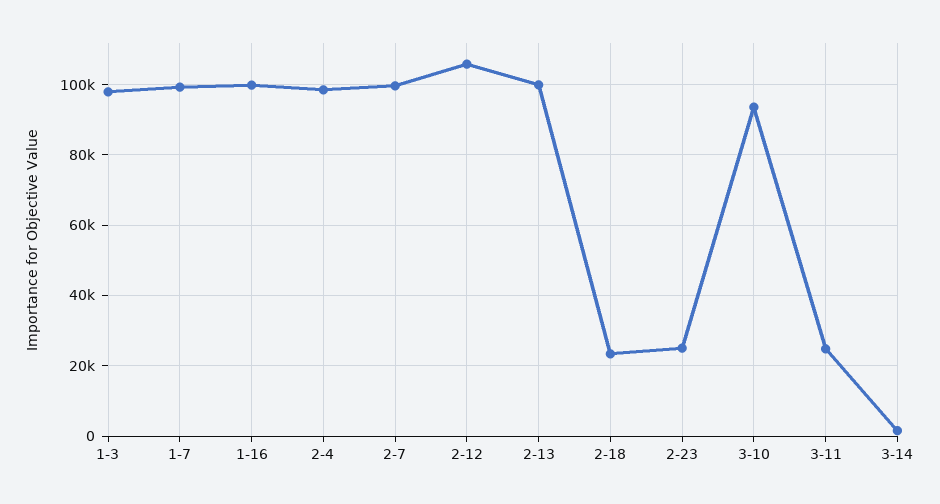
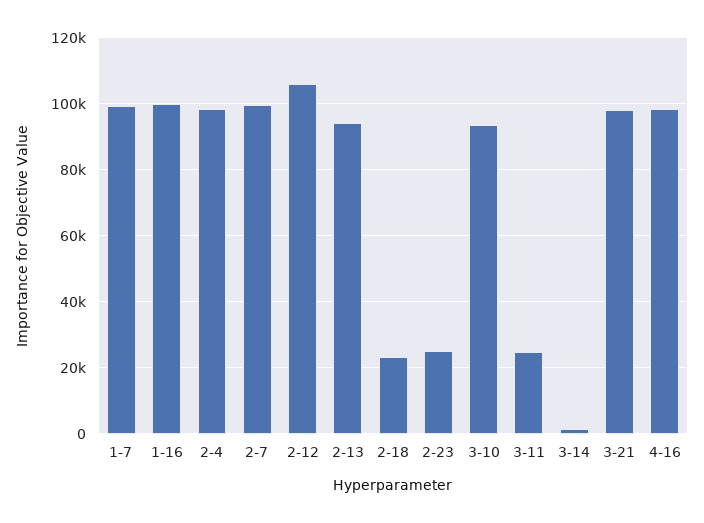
1-3: 98000 -> none
2-13: 100000 -> 94000
3-21: none -> 98000
4-16: none -> 98000

